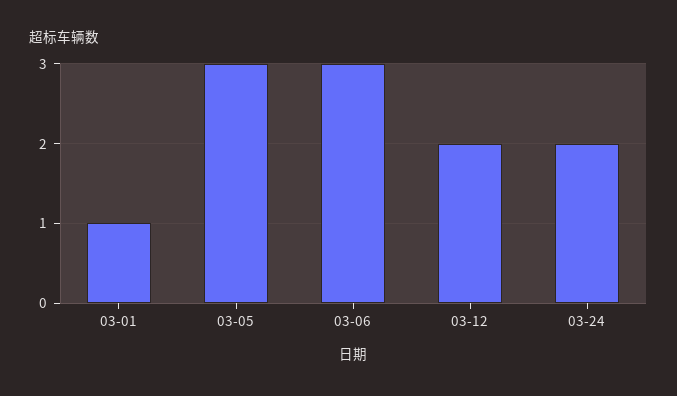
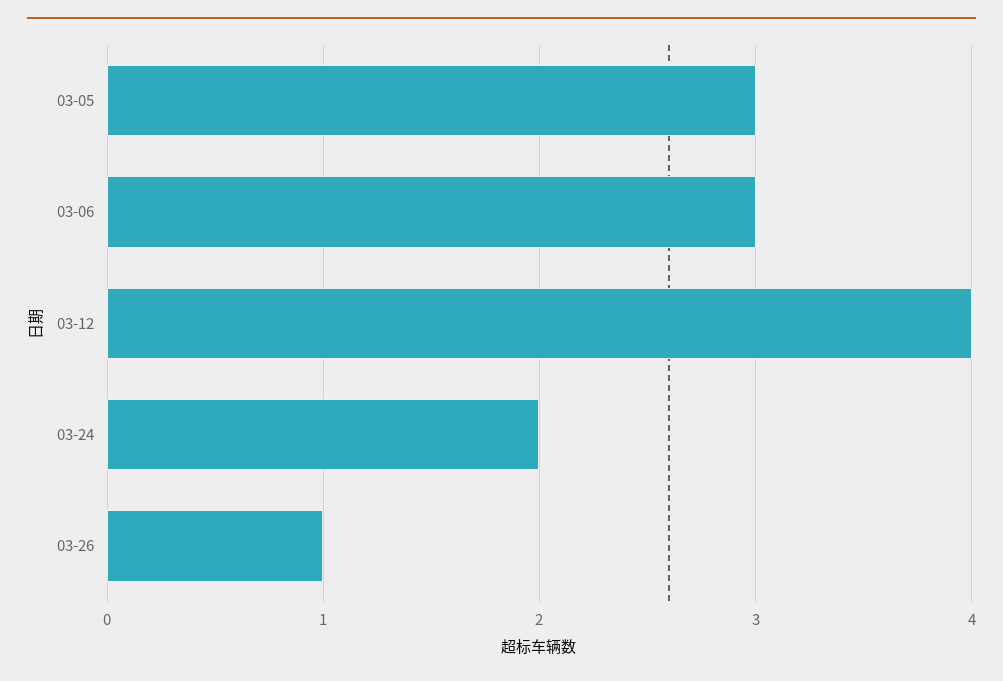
03-01: 1 -> none
03-12: 2 -> 4
03-26: none -> 1

